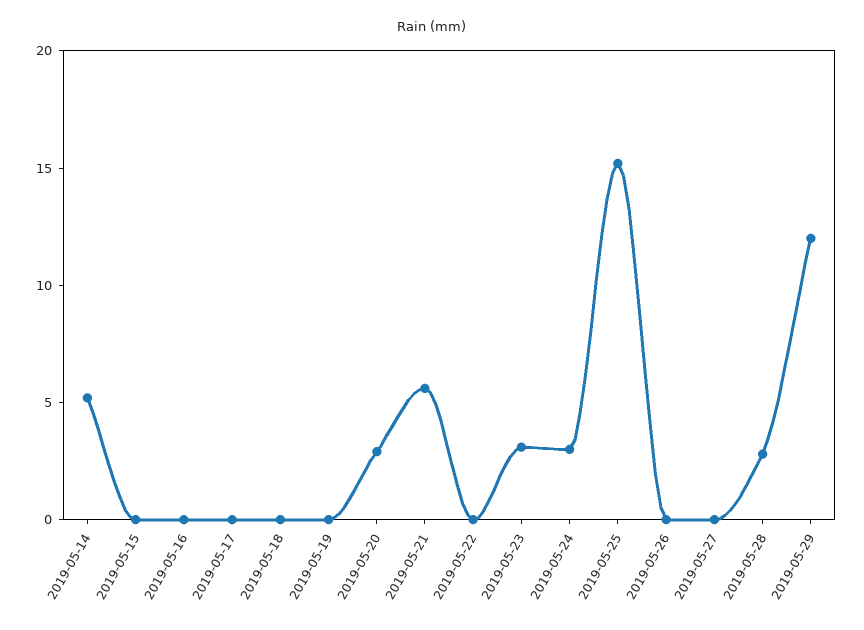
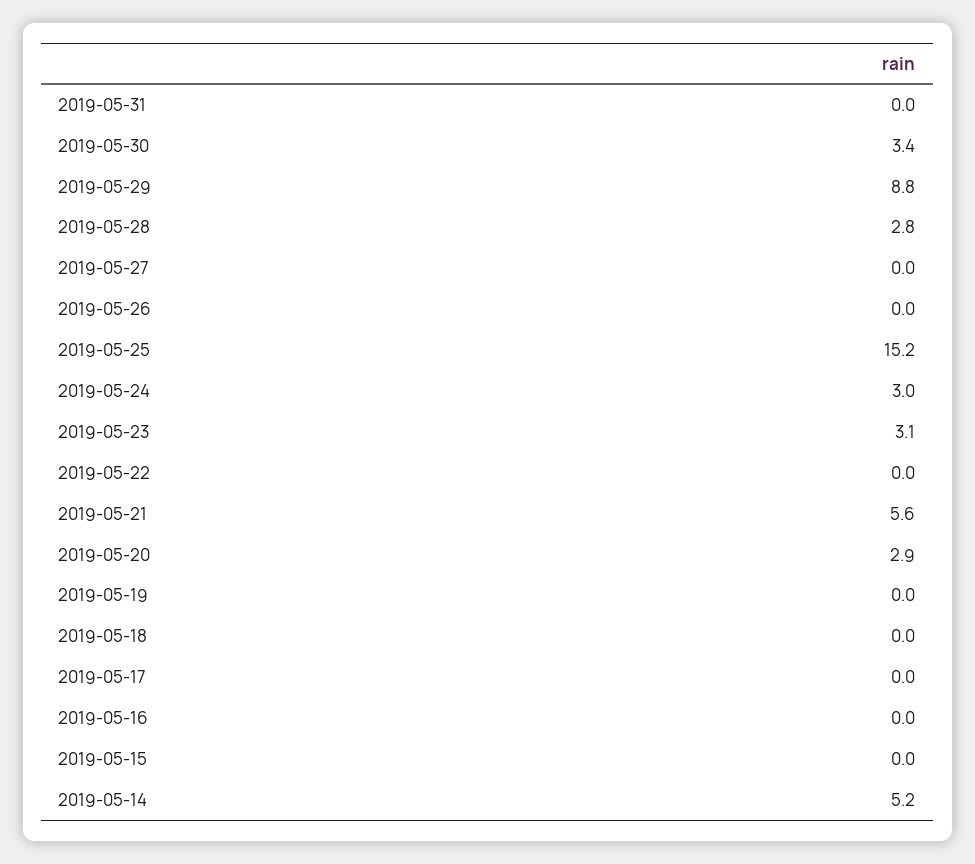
2019-05-29: 12 -> 8.8
2019-05-31: none -> 0
2019-05-30: none -> 3.4

